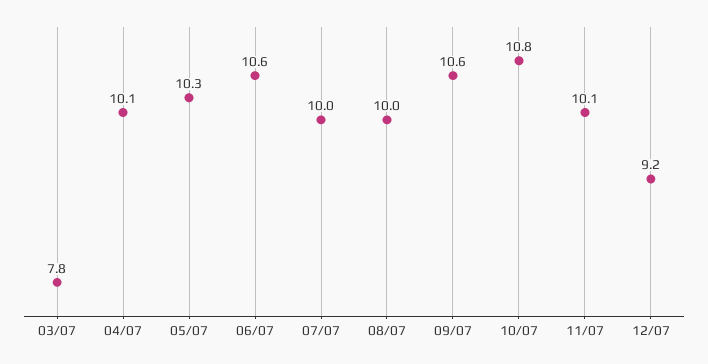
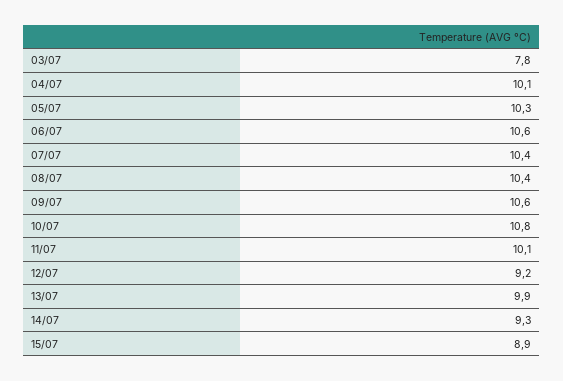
07/07: 10 -> 10.4
08/07: 10 -> 10.4
13/07: none -> 9.9
14/07: none -> 9.3
15/07: none -> 8.9

